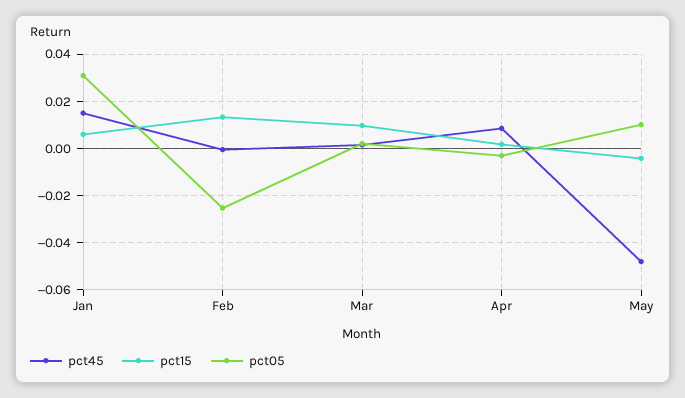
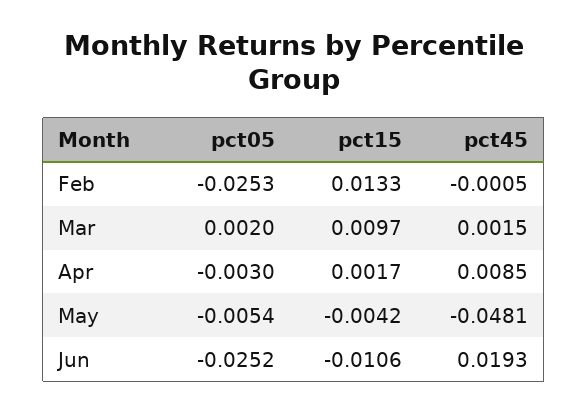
pct45, Jan: 0.015 -> none
pct15, Jan: 0.005 -> none
pct05, Jan: 0.03 -> none
pct05, May: 0.01 -> -0.0054
pct05, Jun: none -> -0.0252
pct15, Jun: none -> -0.0106
pct45, Jun: none -> 0.0193

